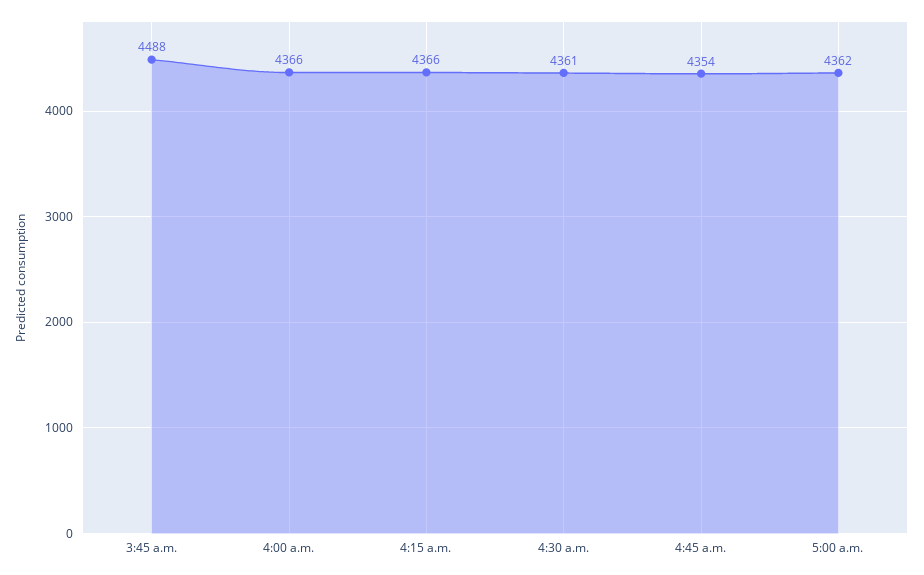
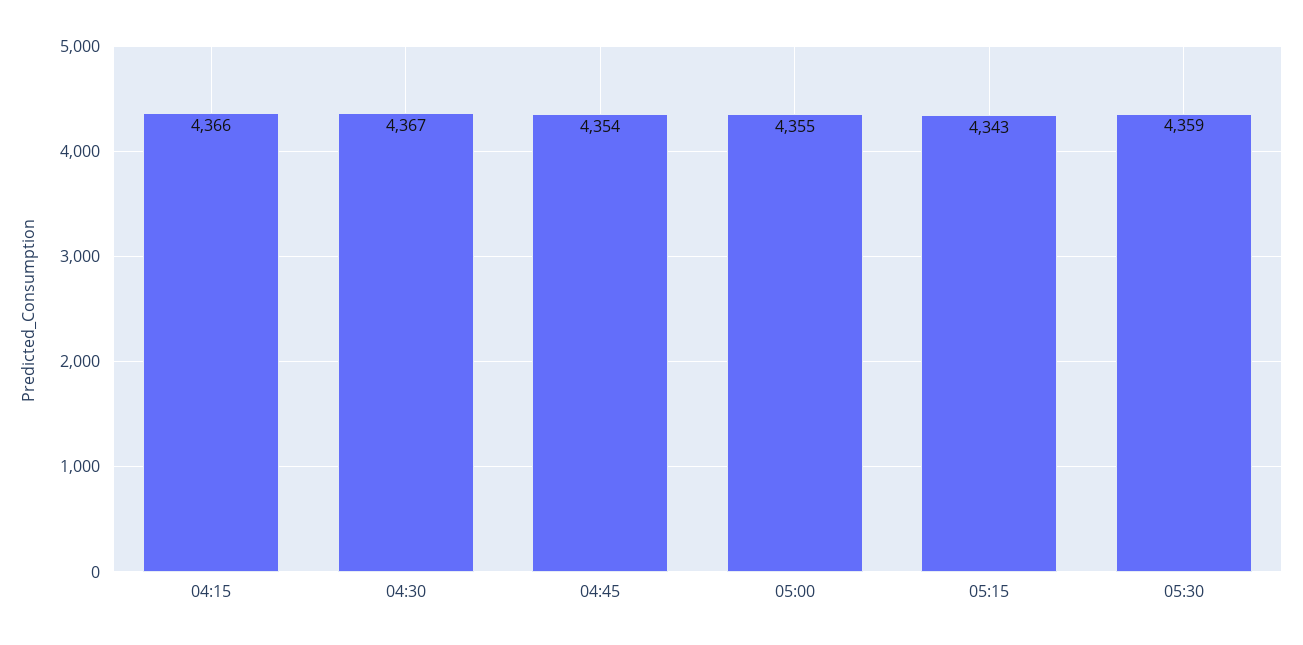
3:45 a.m.: 4488 -> none
4:00 a.m.: 4366 -> none
4:30 a.m.: 4361 -> 4367
5:00 a.m.: 4362 -> 4355
05:15: none -> 4343
05:30: none -> 4359

